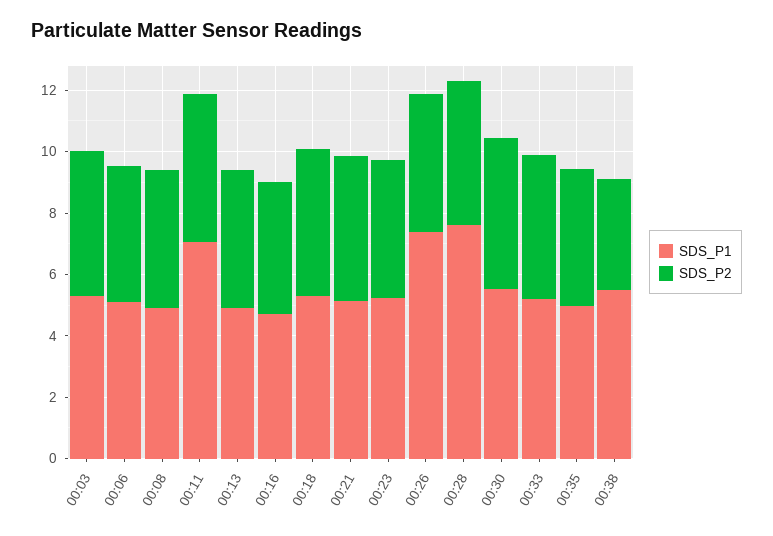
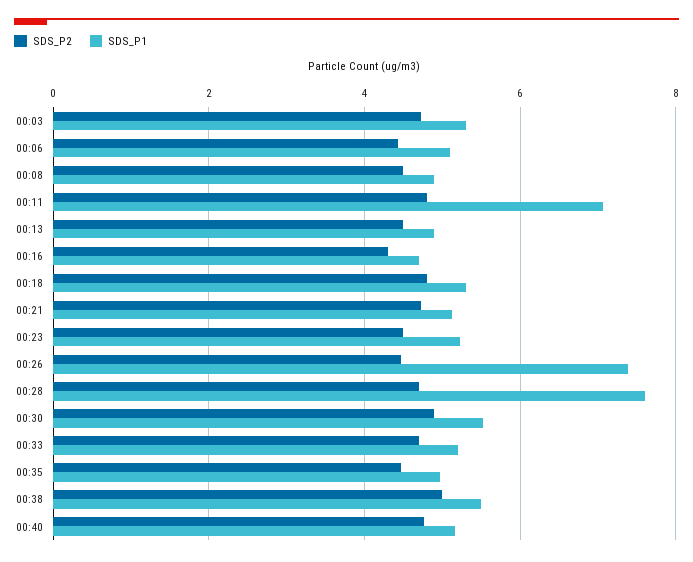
SDS_P2, 00:38: 3.5 -> 5
SDS_P2, 00:40: none -> 4.8
SDS_P1, 00:40: none -> 5.2

